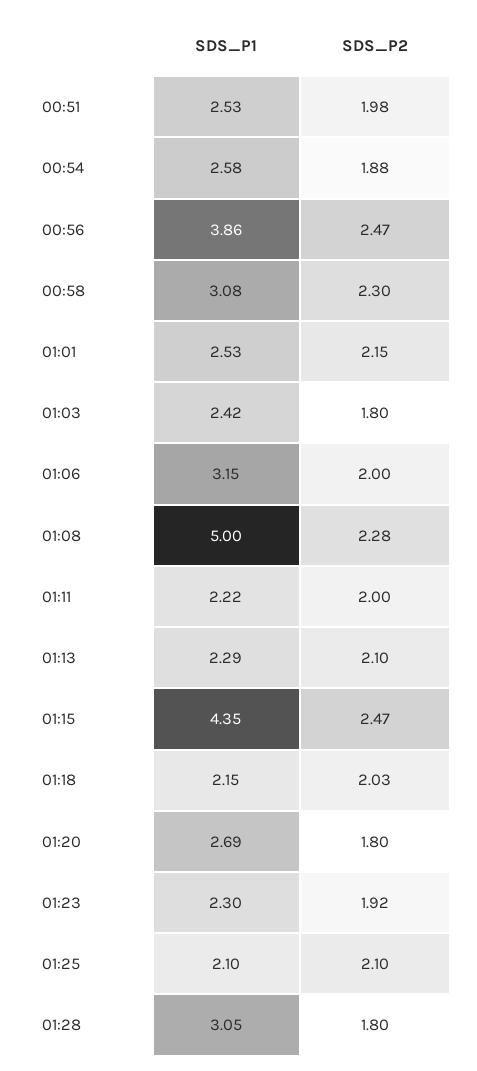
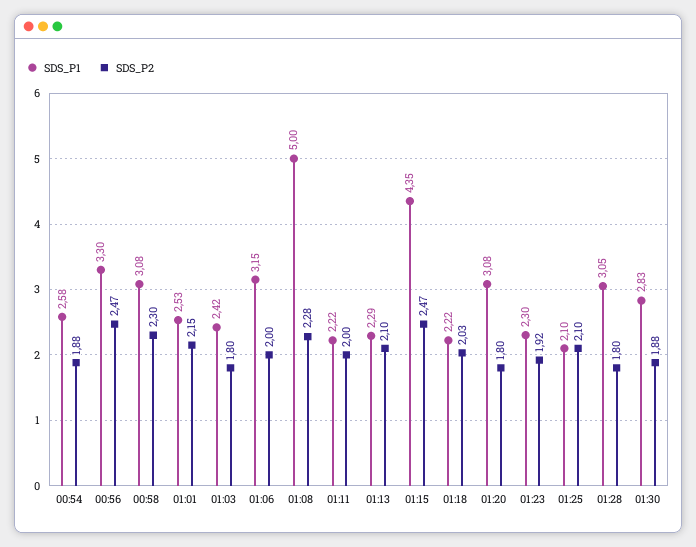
SDS_P1, 00:51: 2.53 -> none
SDS_P2, 00:51: 1.98 -> none
SDS_P1, 00:56: 3.86 -> 3.3
SDS_P1, 01:18: 2.15 -> 2.22
SDS_P1, 01:20: 2.69 -> 3.08
SDS_P1, 01:30: none -> 2.83
SDS_P2, 01:30: none -> 1.88

